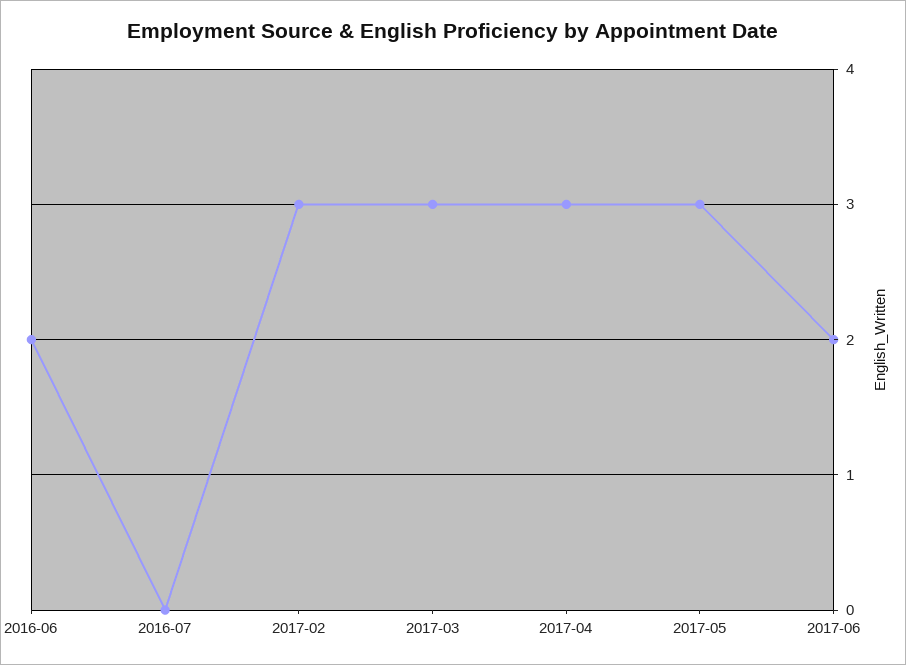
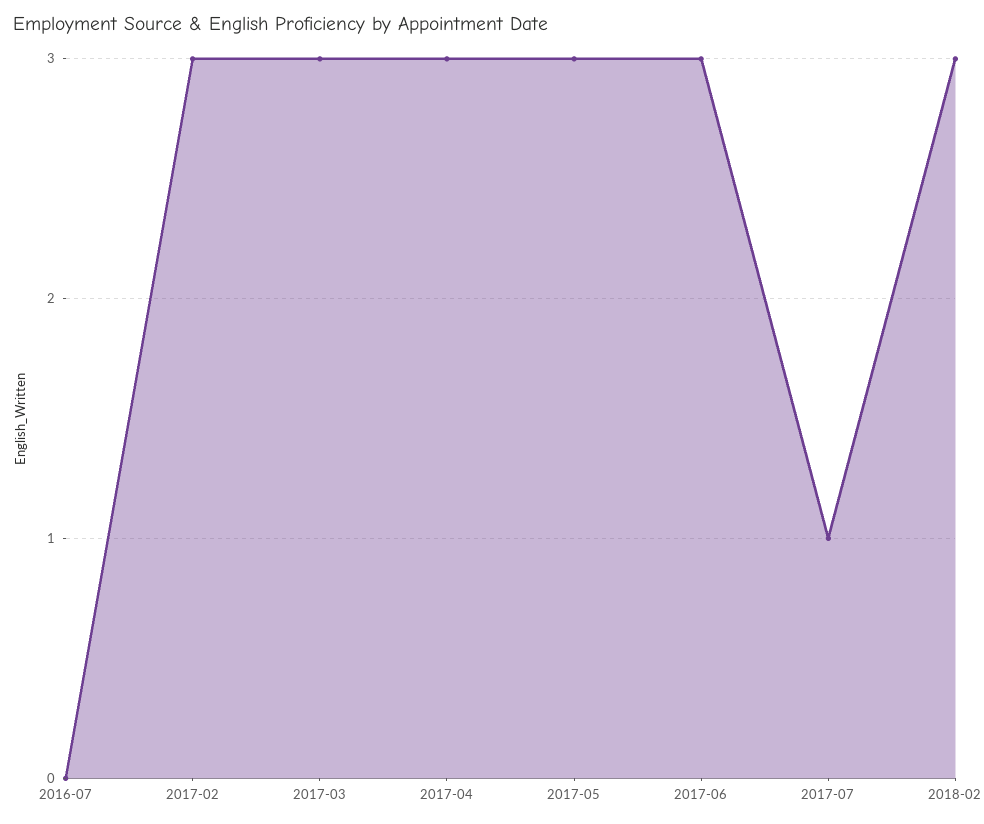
2016-06: 2 -> none
2017-06: 2 -> 3
2017-07: none -> 1
2018-02: none -> 3

